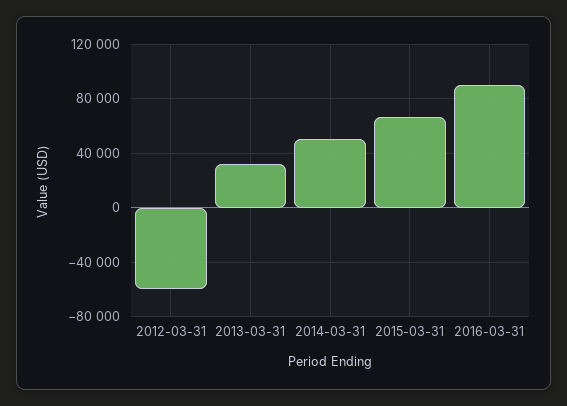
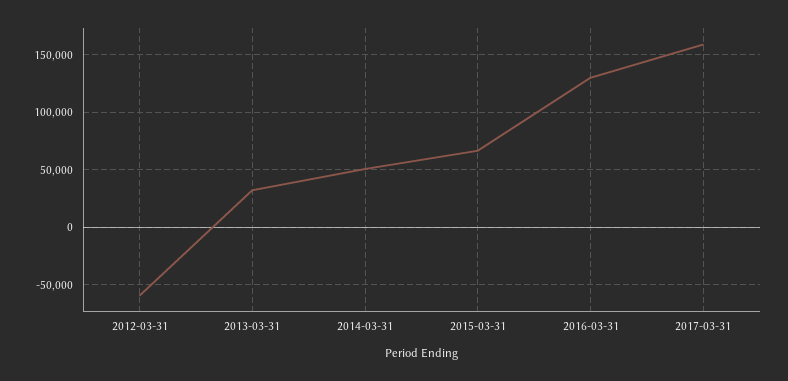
2016-03-31: 90000 -> 130000
2017-03-31: none -> 160000

